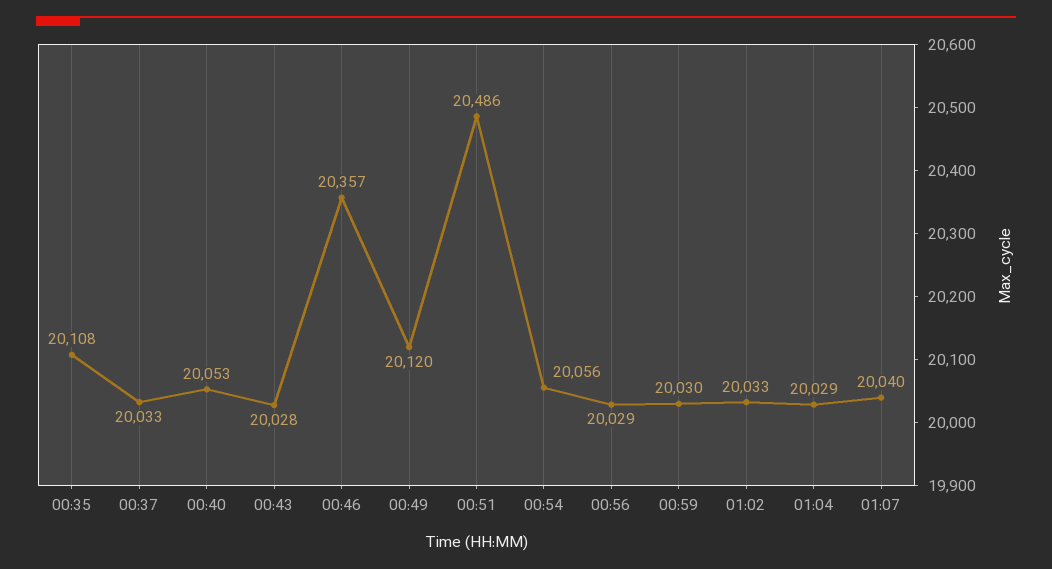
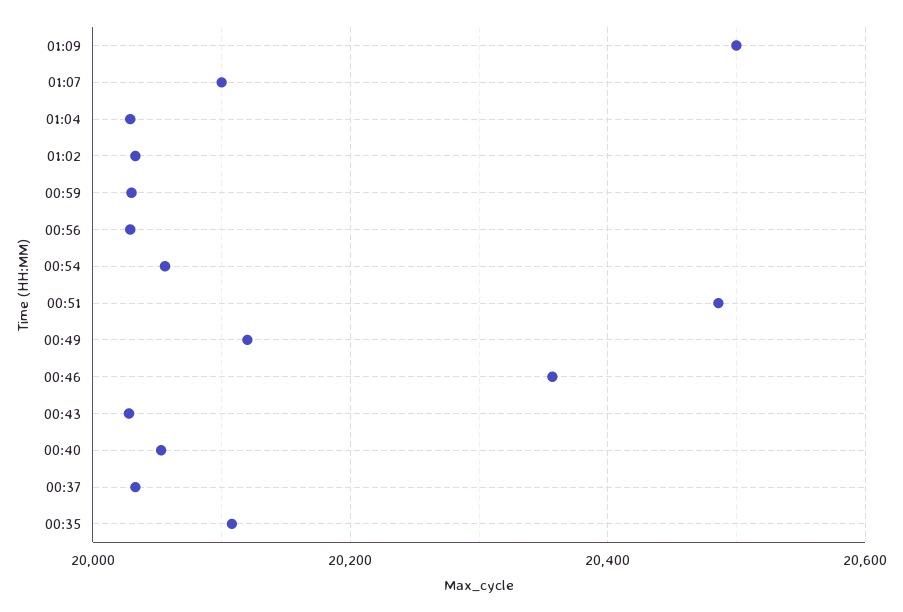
01:07: 20040 -> 20100
01:09: none -> 20500

